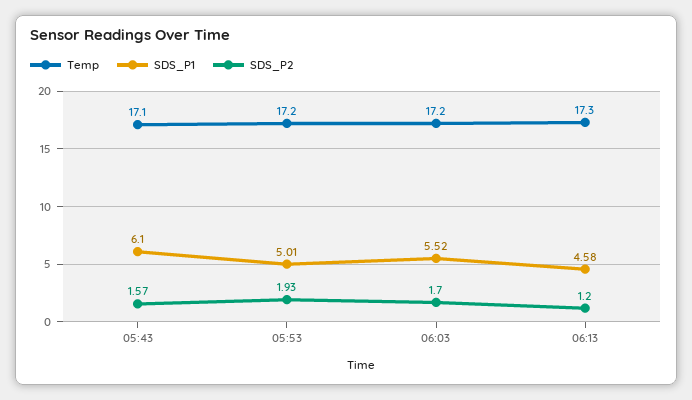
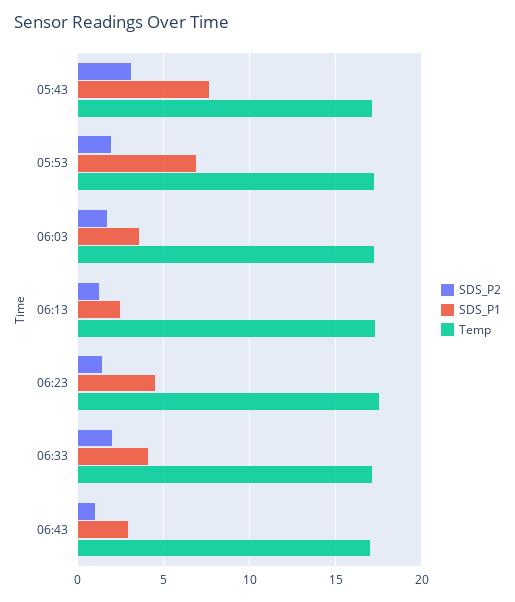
SDS_P1, 05:43: 6.1 -> 7.5
SDS_P2, 05:43: 1.57 -> 3
SDS_P1, 05:53: 5.01 -> 7
SDS_P1, 06:03: 5.52 -> 3.5
SDS_P1, 06:13: 4.58 -> 2.5
SDS_P2, 06:23: none -> 1.5
SDS_P1, 06:23: none -> 4.5
Temp, 06:23: none -> 17.5
SDS_P2, 06:33: none -> 2
SDS_P1, 06:33: none -> 4
Temp, 06:33: none -> 17
SDS_P2, 06:43: none -> 1
SDS_P1, 06:43: none -> 3
Temp, 06:43: none -> 17

